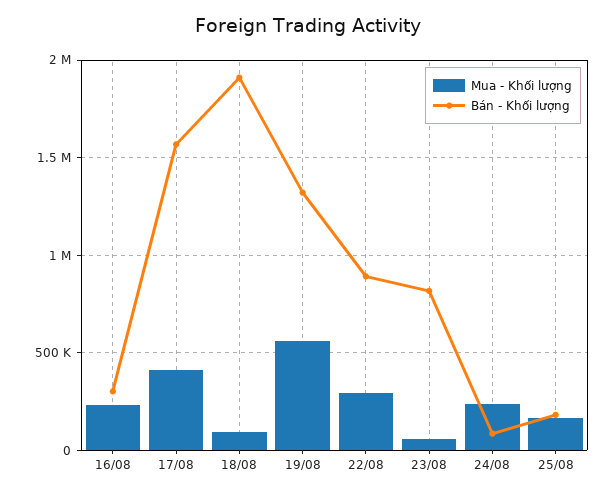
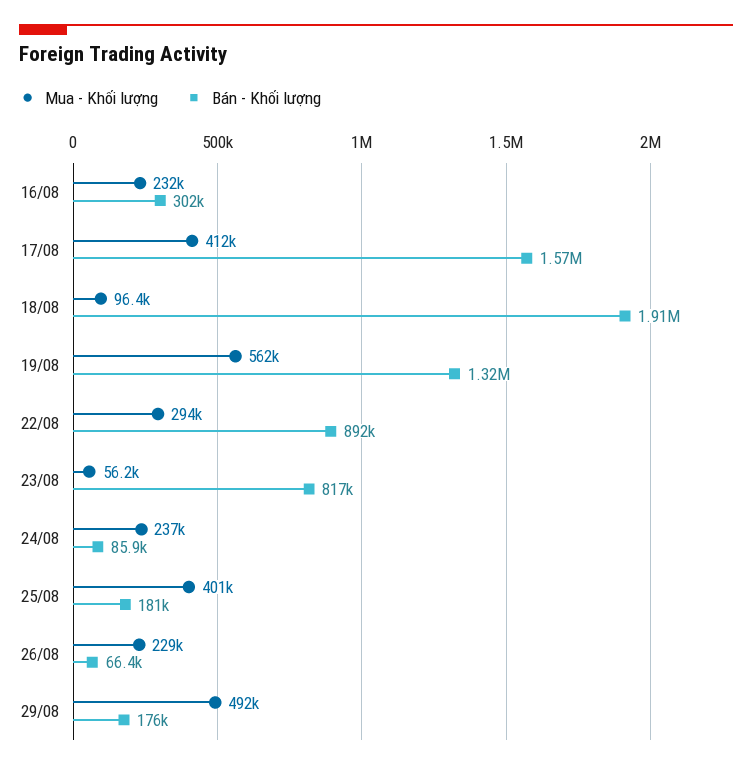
Mua - Khối lượng, 25/08: 150000 -> 401000
Mua - Khối lượng, 26/08: none -> 229000
Bán - Khối lượng, 26/08: none -> 66400
Mua - Khối lượng, 29/08: none -> 492000
Bán - Khối lượng, 29/08: none -> 176000

